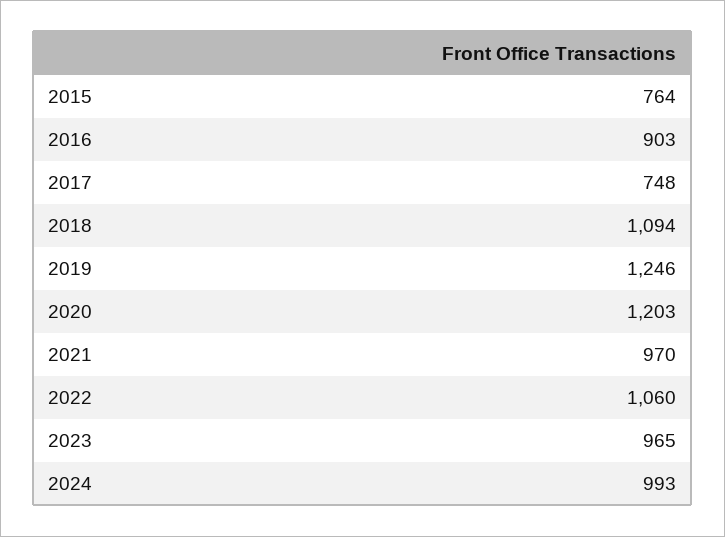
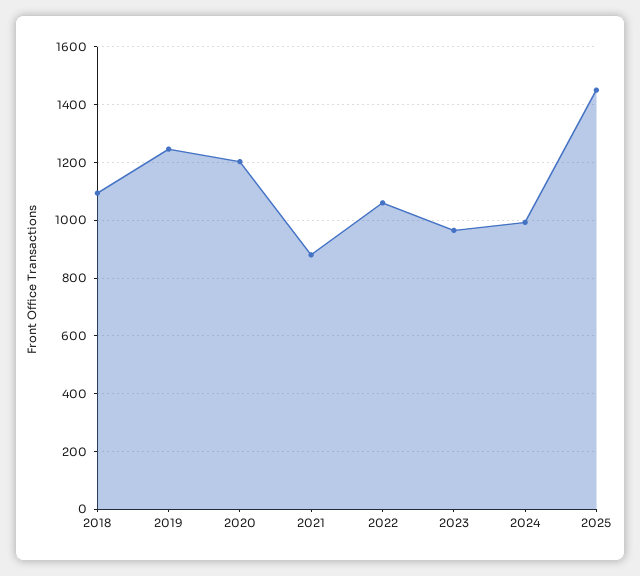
2015: 764 -> none
2016: 903 -> none
2017: 748 -> none
2021: 970 -> 875
2025: none -> 1450

